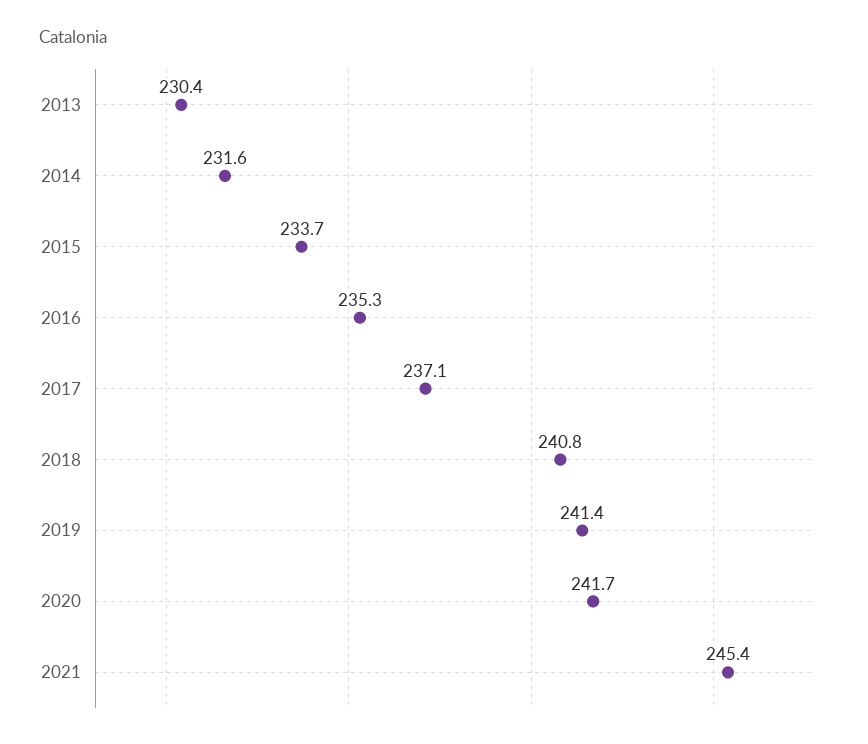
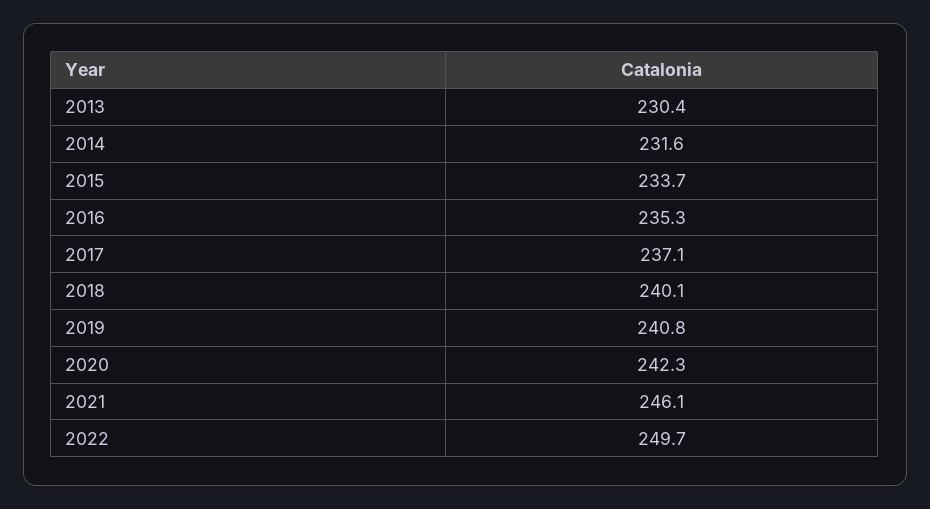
2018: 240.8 -> 240.1
2019: 241.4 -> 240.8
2020: 241.7 -> 242.3
2021: 245.4 -> 246.1
2022: none -> 249.7

